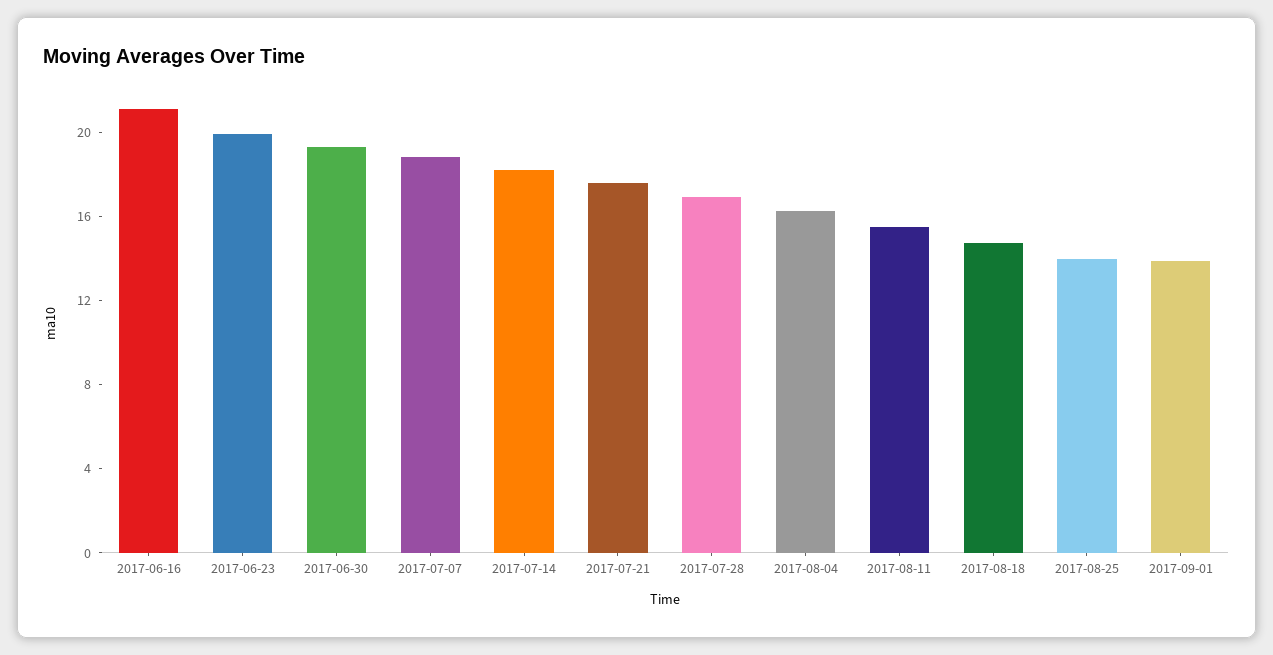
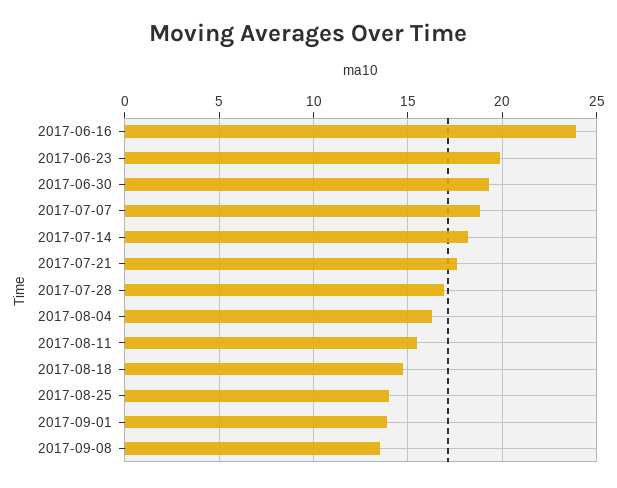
2017-06-16: 21 -> 24
2017-09-08: none -> 13.5

